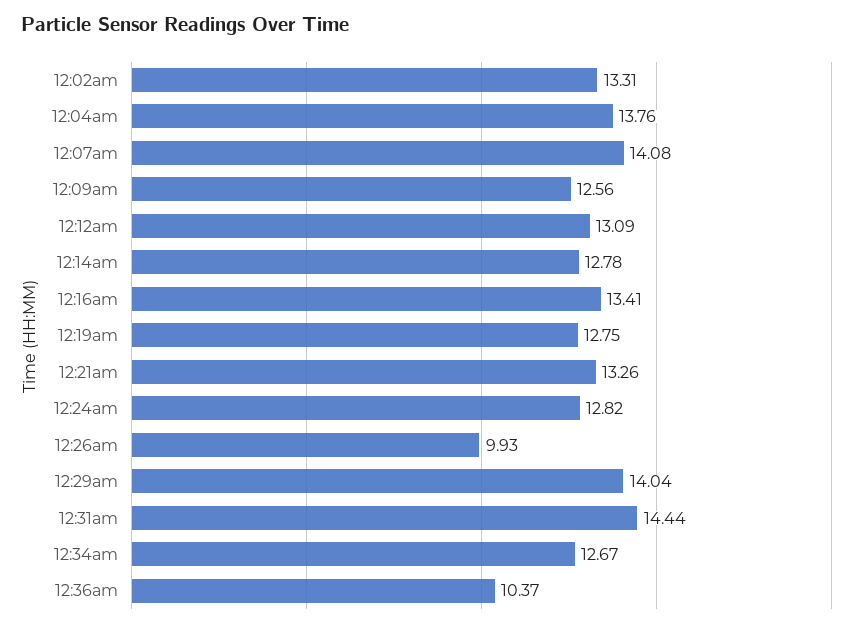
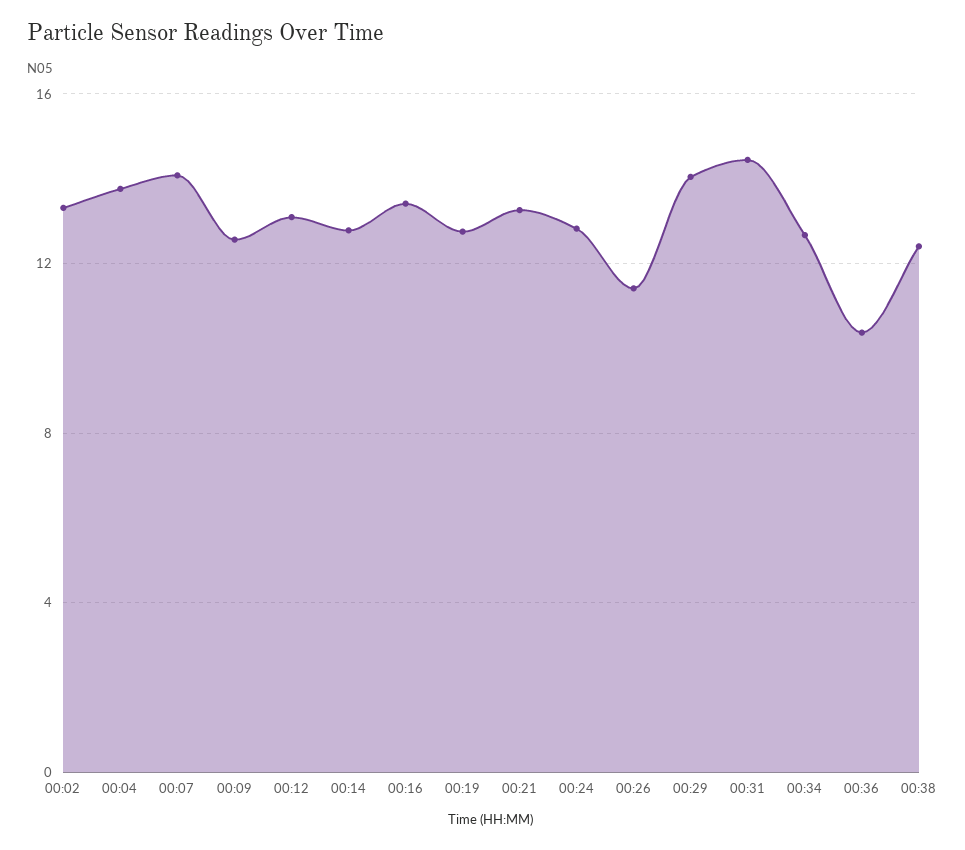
12:26am: 9.93 -> 11.5
00:38: none -> 12.5

